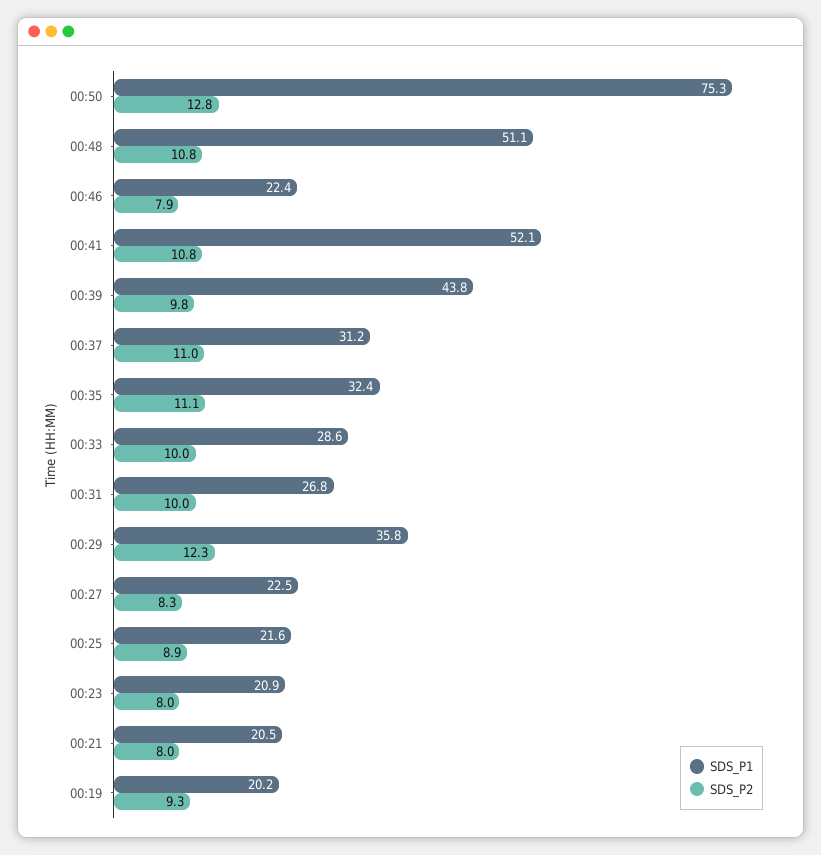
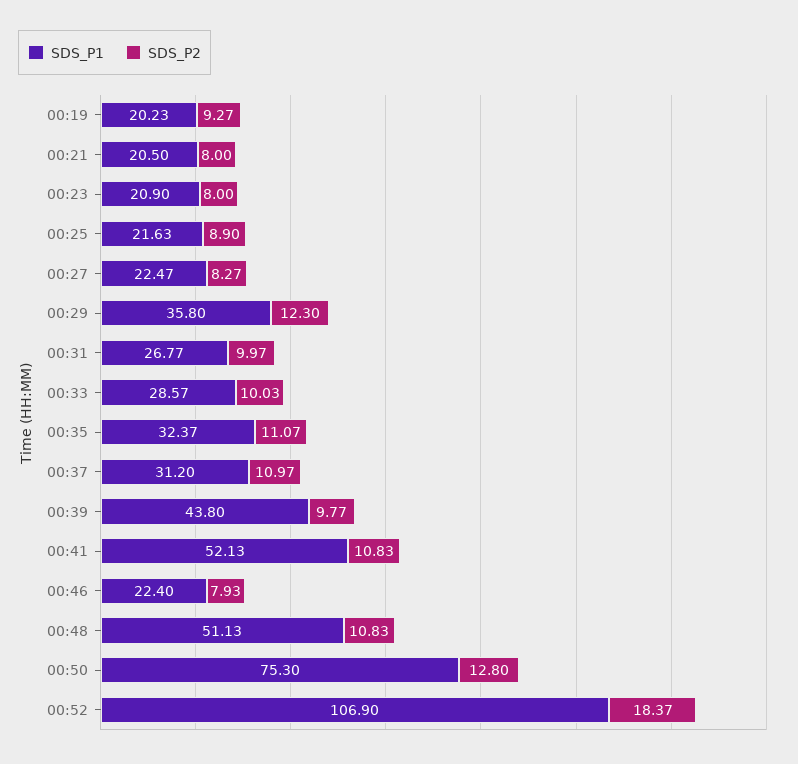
SDS_P1, 00:52: none -> 106.9
SDS_P2, 00:52: none -> 18.37

